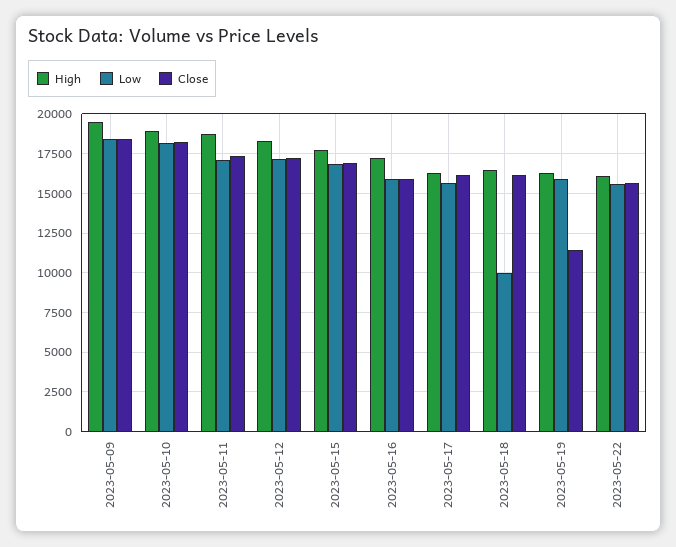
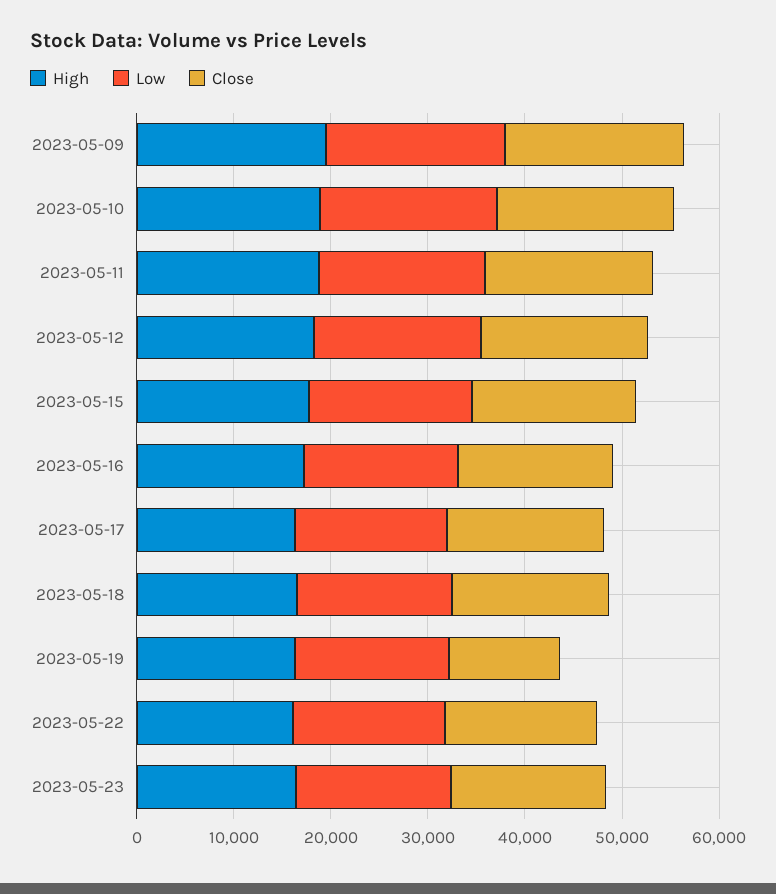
Low, 2023-05-18: 10000 -> 16000
High, 2023-05-23: none -> 16000
Low, 2023-05-23: none -> 16000
Close, 2023-05-23: none -> 16000

